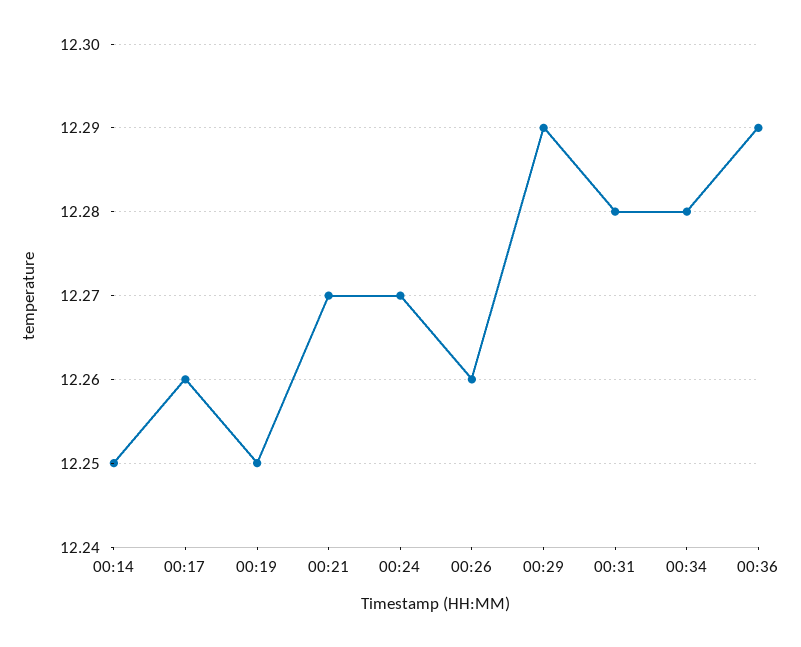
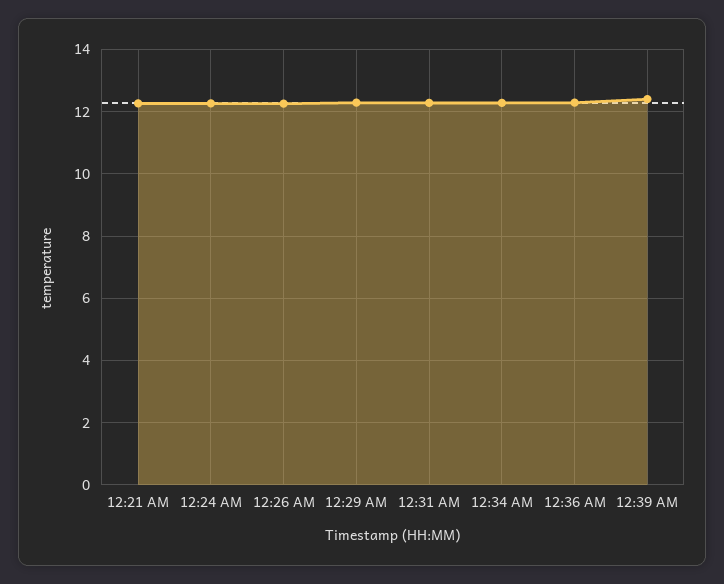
00:14: 12.25 -> none
00:17: 12.26 -> none
00:19: 12.25 -> none
12:39 AM: none -> 12.4

